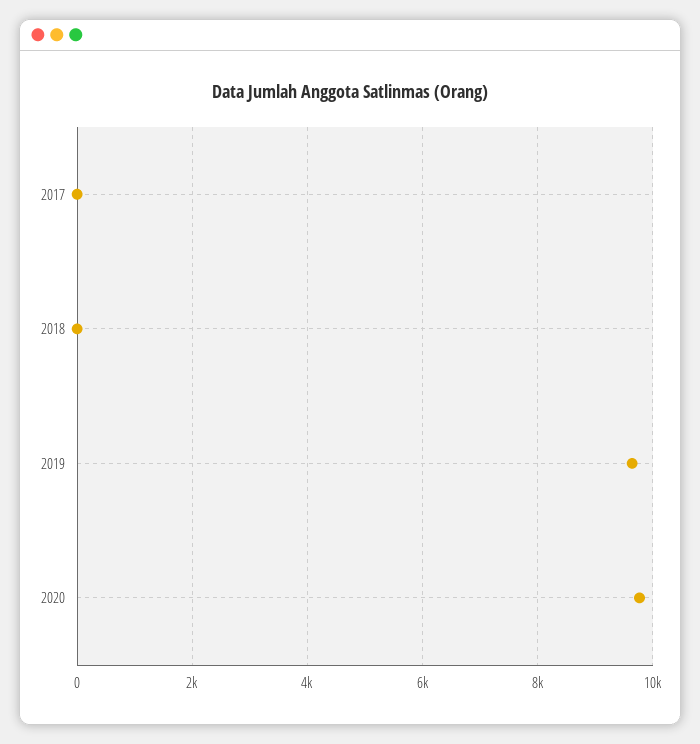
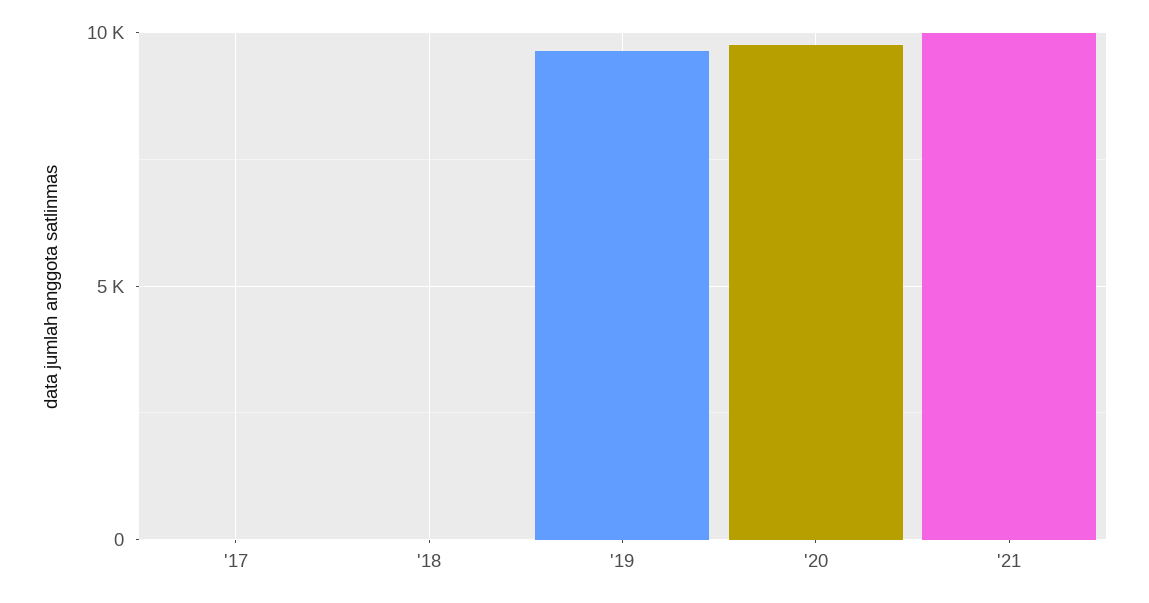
'21: none -> 10000

